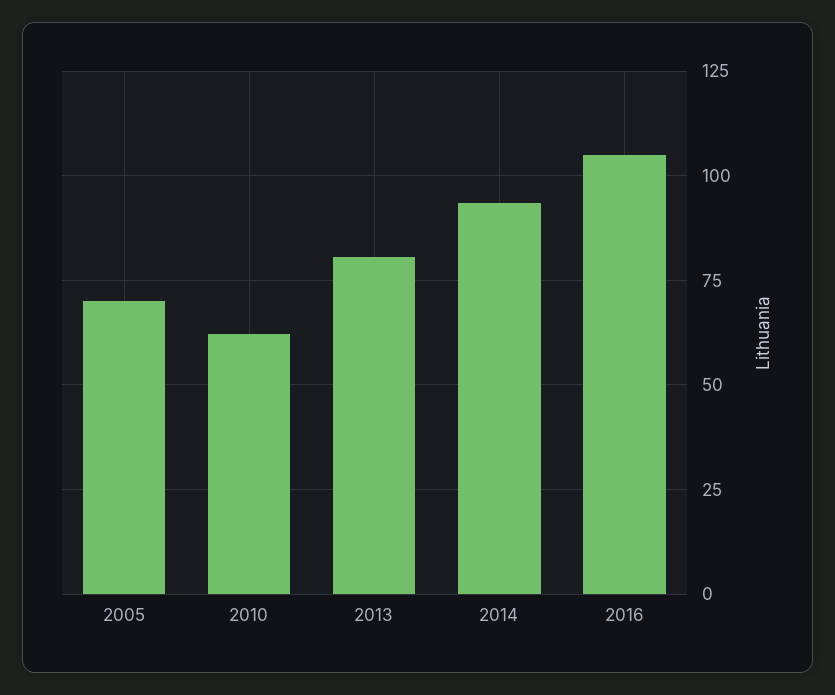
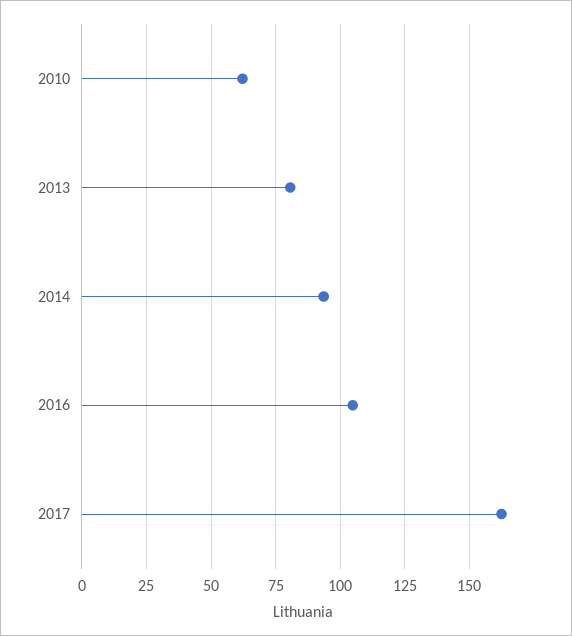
2005: 70 -> none
2017: none -> 162.5

